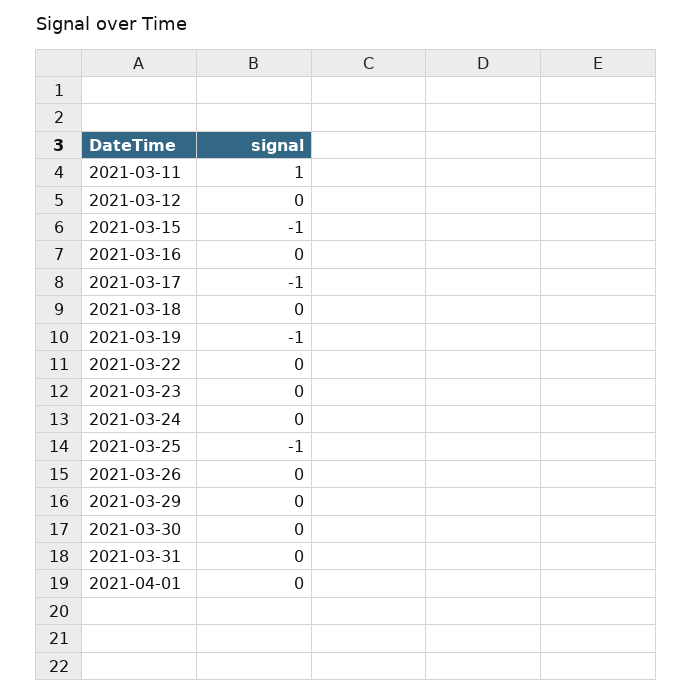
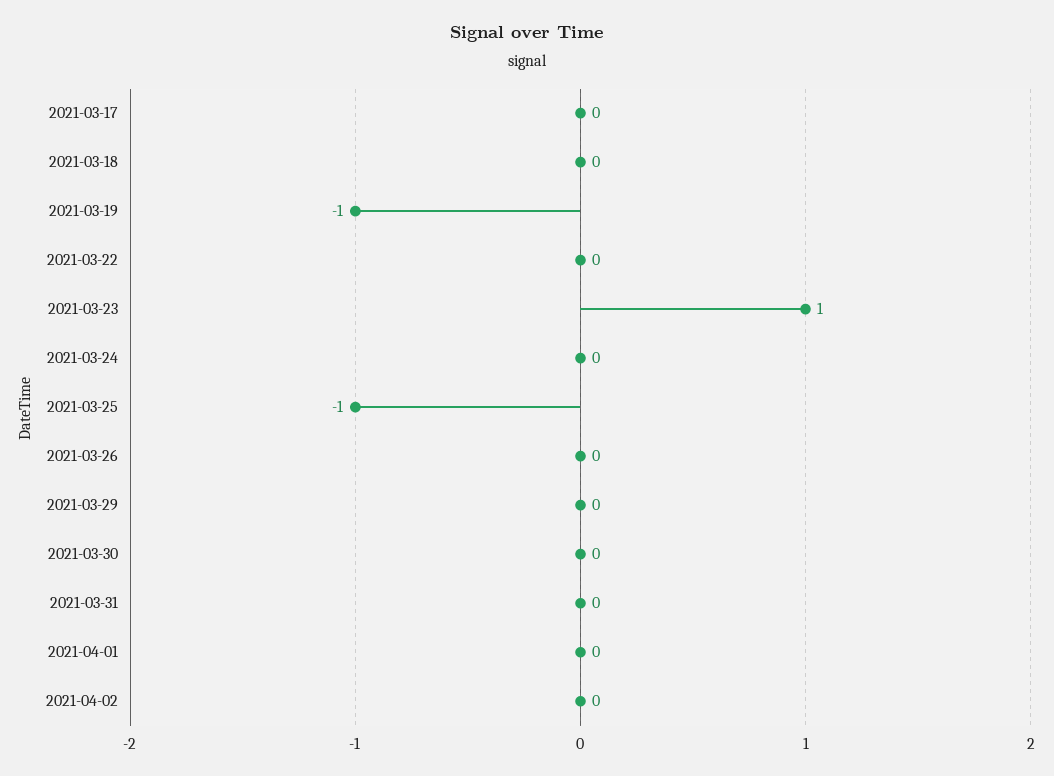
2021-03-11: 1 -> none
2021-03-12: 0 -> none
2021-03-15: -1 -> none
2021-03-16: 0 -> none
2021-03-17: -1 -> 0
2021-03-23: 0 -> 1
2021-04-02: none -> 0

